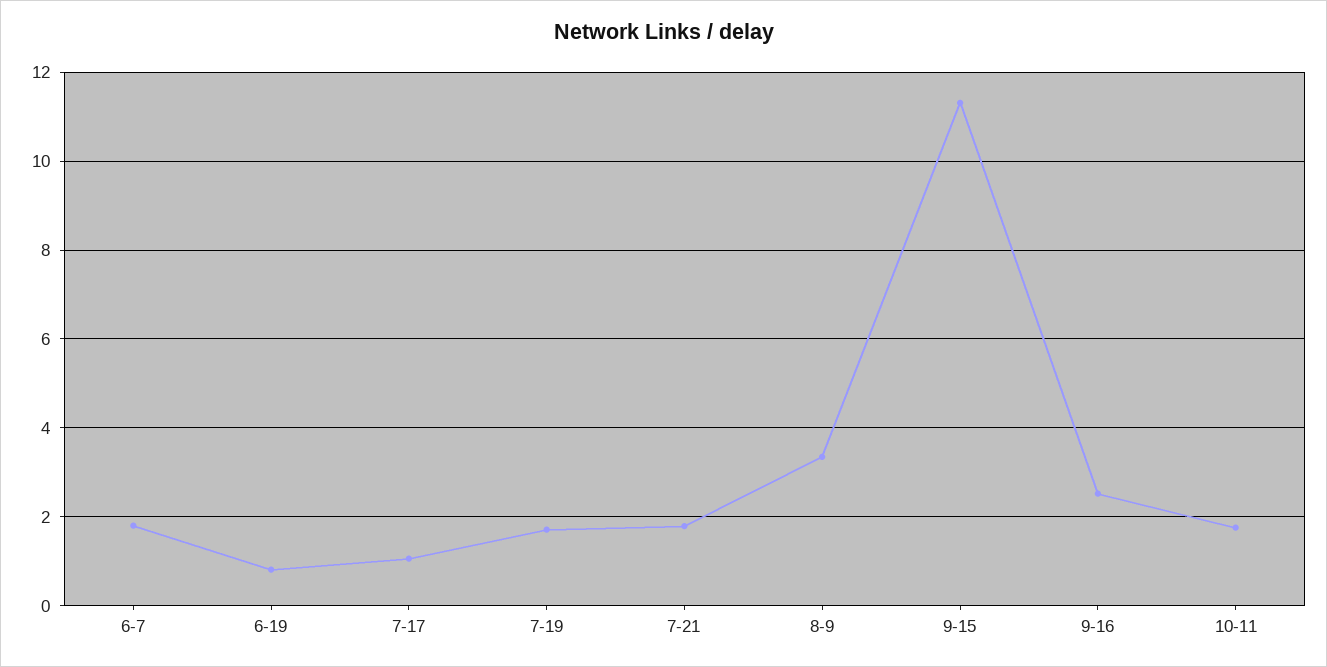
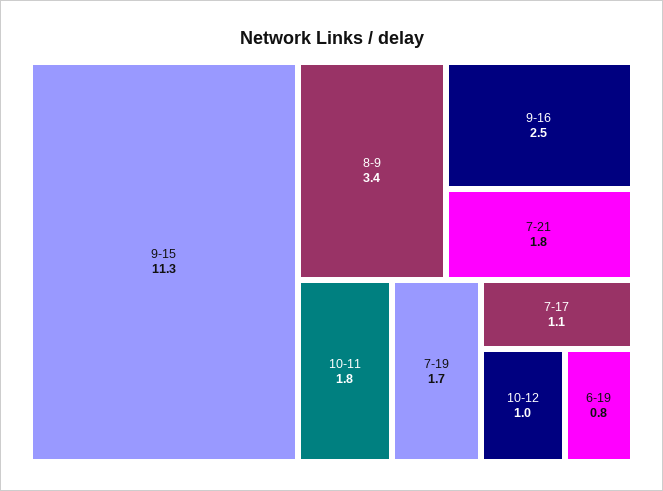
6-7: 1.8 -> none
10-12: none -> 1

